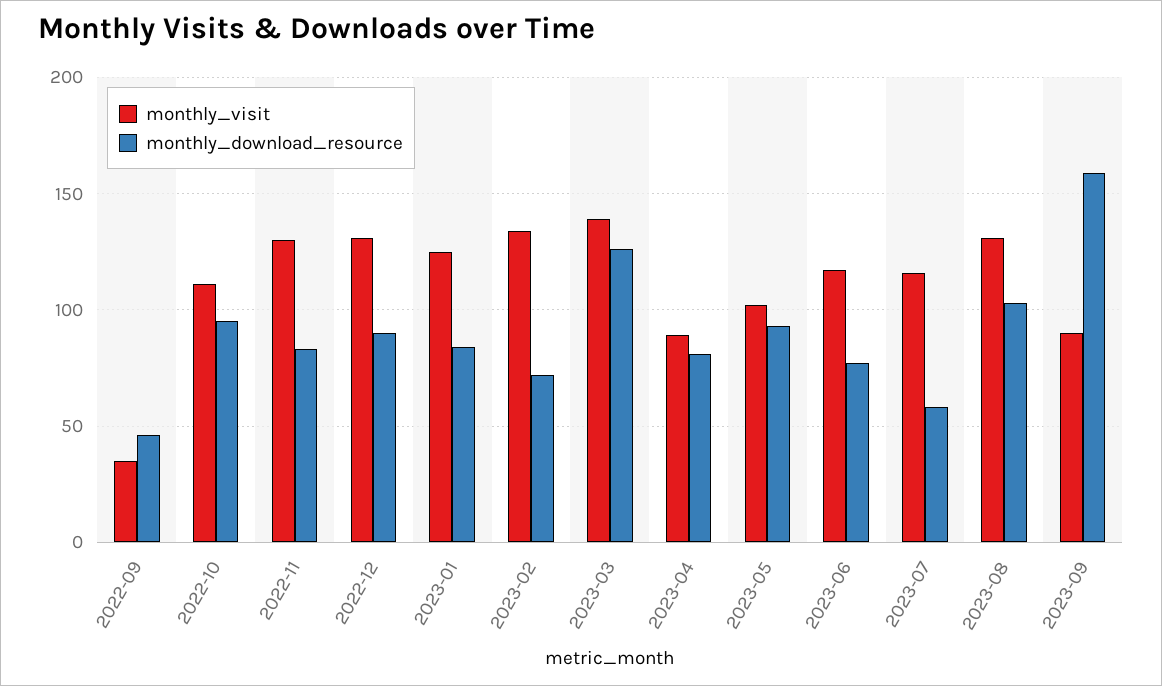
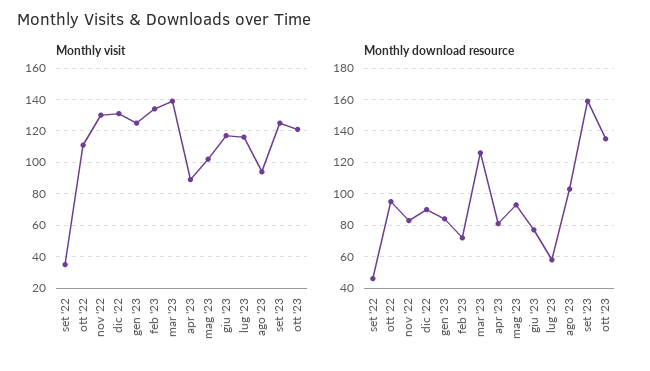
monthly_visit, 2023-08: 130 -> 95
monthly_visit, 2023-09: 90 -> 125
monthly_visit, ott '23: none -> 120
monthly_download_resource, ott '23: none -> 135

